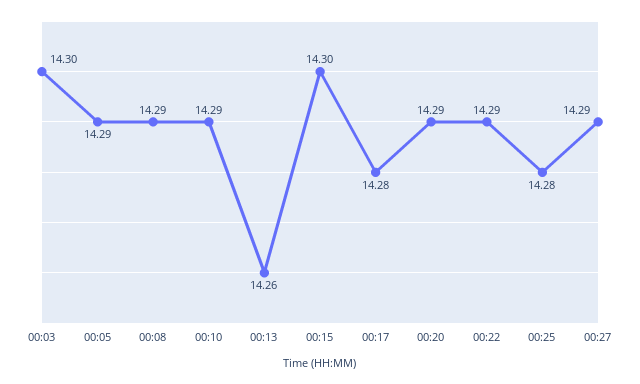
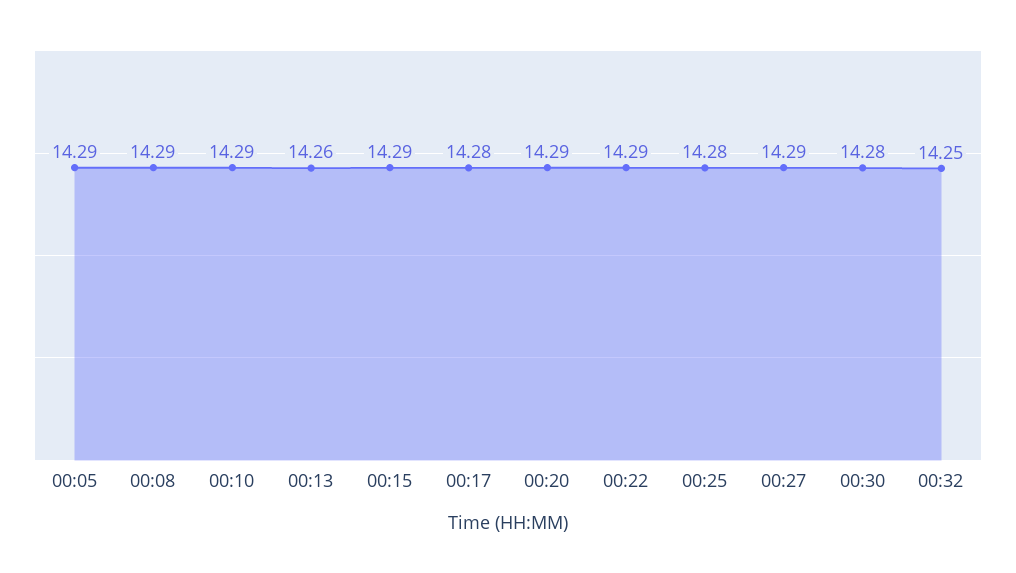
00:03: 14.3 -> none
00:15: 14.3 -> 14.29
00:30: none -> 14.28
00:32: none -> 14.25

